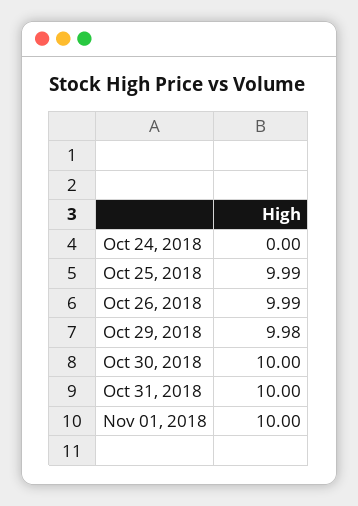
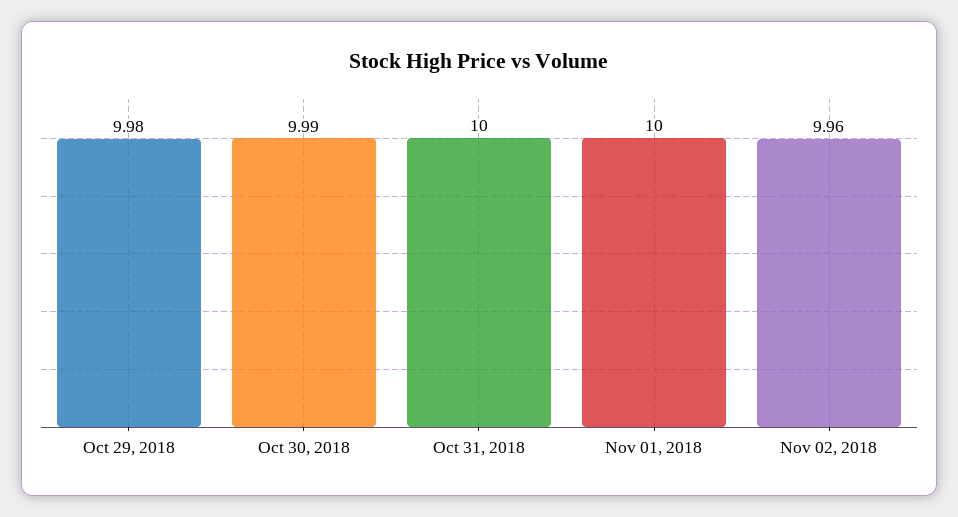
Oct 24, 2018: 0 -> none
Oct 25, 2018: 9.99 -> none
Oct 26, 2018: 9.99 -> none
Oct 30, 2018: 10 -> 9.99
Nov 02, 2018: none -> 9.96

